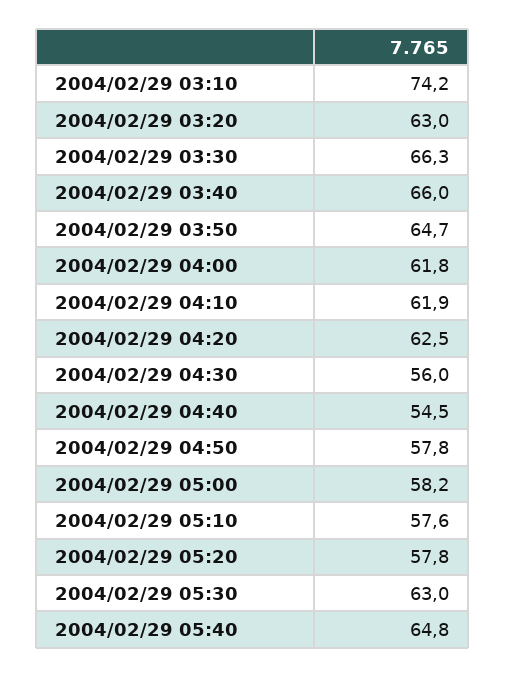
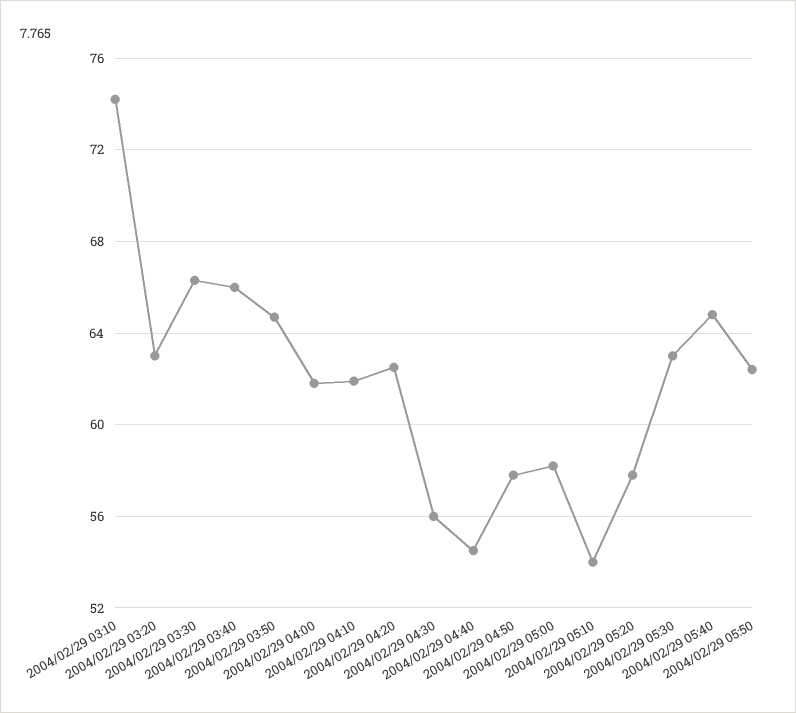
2004/02/29 05:10: 57.6 -> 54
2004/02/29 05:50: none -> 62.5

